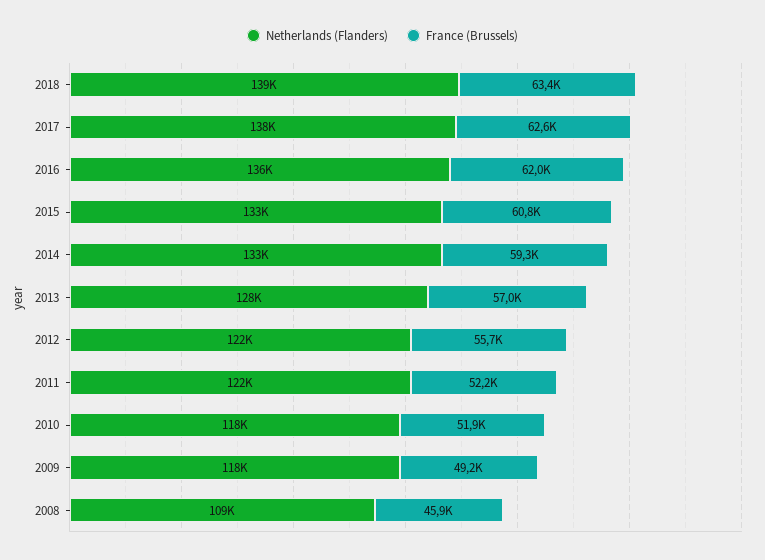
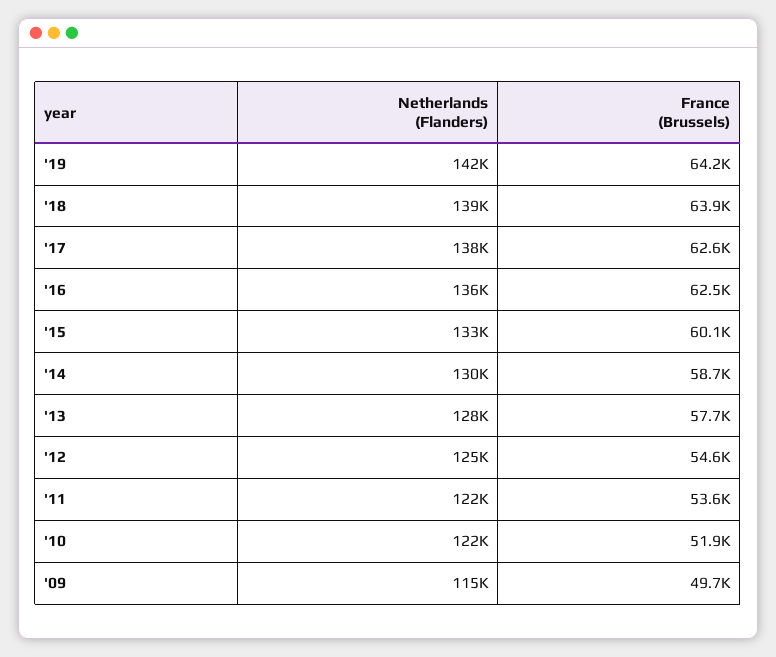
France (Brussels), 2018: 63400 -> 63900
France (Brussels), 2016: 62000 -> 62500
France (Brussels), 2015: 60800 -> 60100
Netherlands (Flanders), 2014: 133000 -> 130000
France (Brussels), 2014: 59300 -> 58700
France (Brussels), 2013: 57000 -> 57700
Netherlands (Flanders), 2012: 122000 -> 125000
France (Brussels), 2012: 55700 -> 54600
France (Brussels), 2011: 52200 -> 53600
Netherlands (Flanders), 2010: 118000 -> 122000
Netherlands (Flanders), 2009: 118000 -> 115000
France (Brussels), 2009: 49200 -> 49700
Netherlands (Flanders), 2008: 109000 -> none
France (Brussels), 2008: 45900 -> none
Netherlands (Flanders), '19: none -> 142000
France (Brussels), '19: none -> 64200

